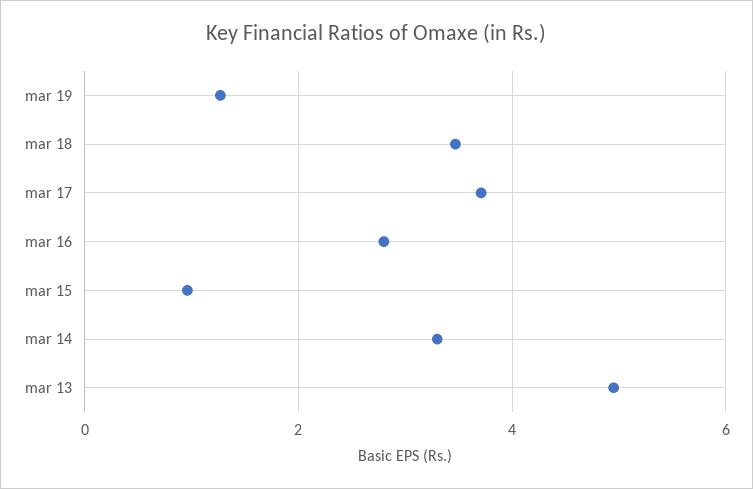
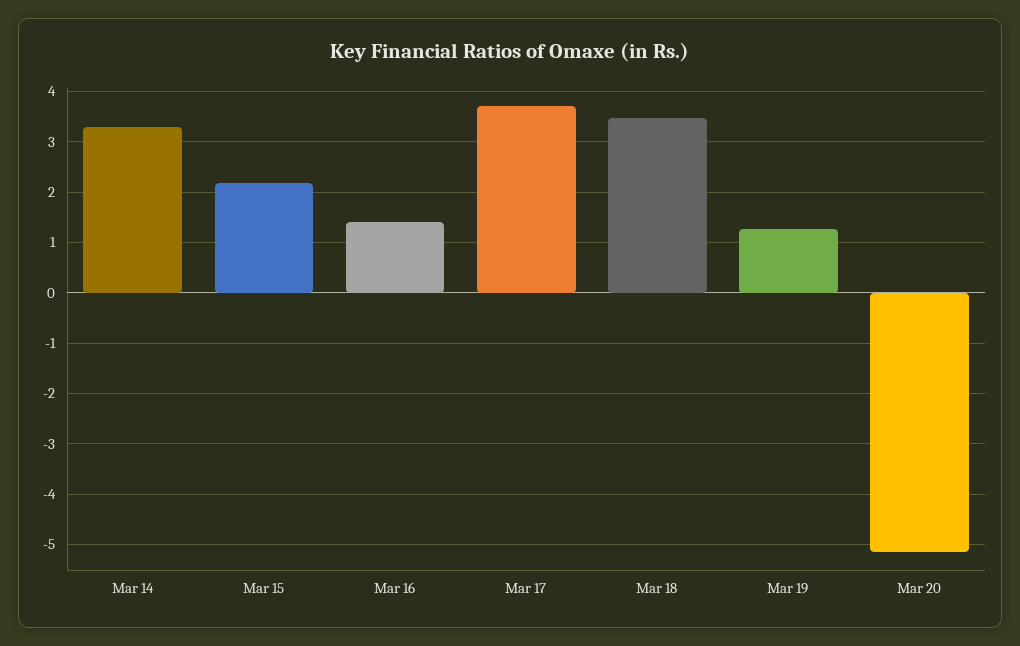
mar 16: 2.8 -> 1.4
mar 15: 1 -> 2.2
mar 13: 5 -> none
Mar 20: none -> -5.2

